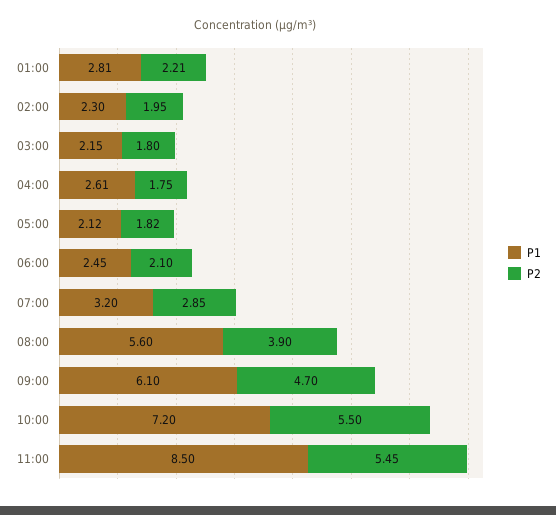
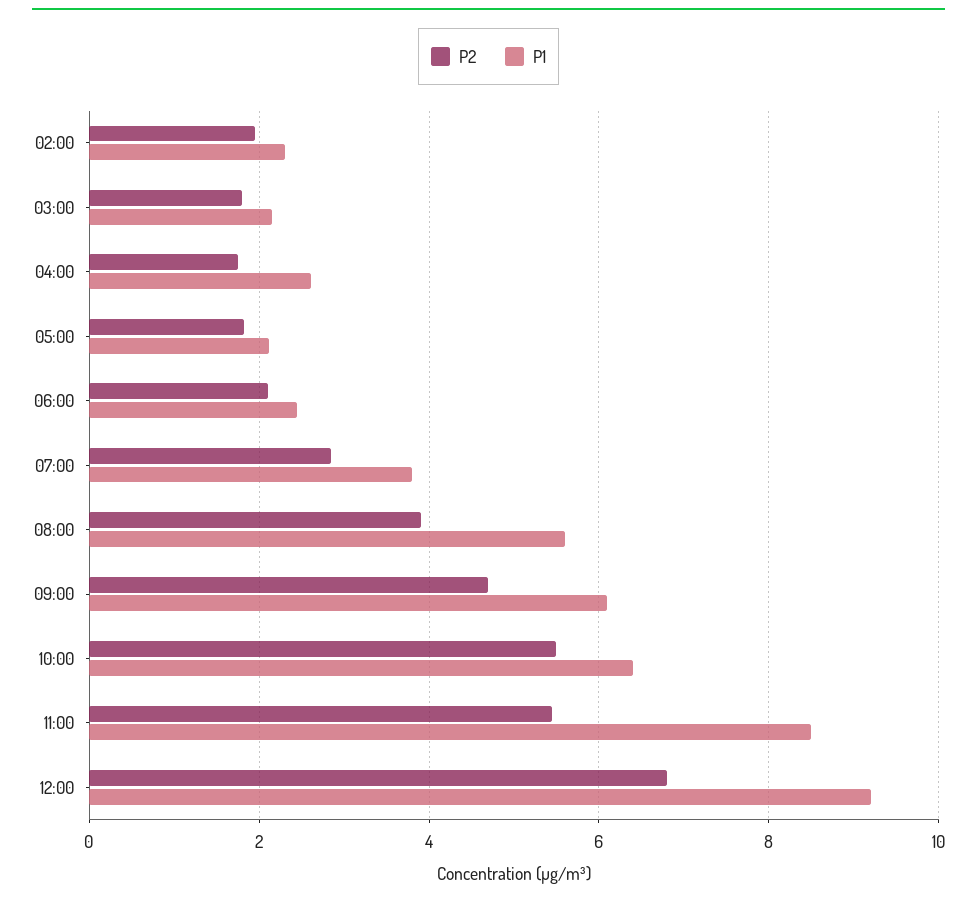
P1, 01:00: 2.81 -> none
P2, 01:00: 2.21 -> none
P1, 07:00: 3.2 -> 3.8
P1, 10:00: 7.2 -> 6.4
P2, 12:00: none -> 6.8
P1, 12:00: none -> 9.2

